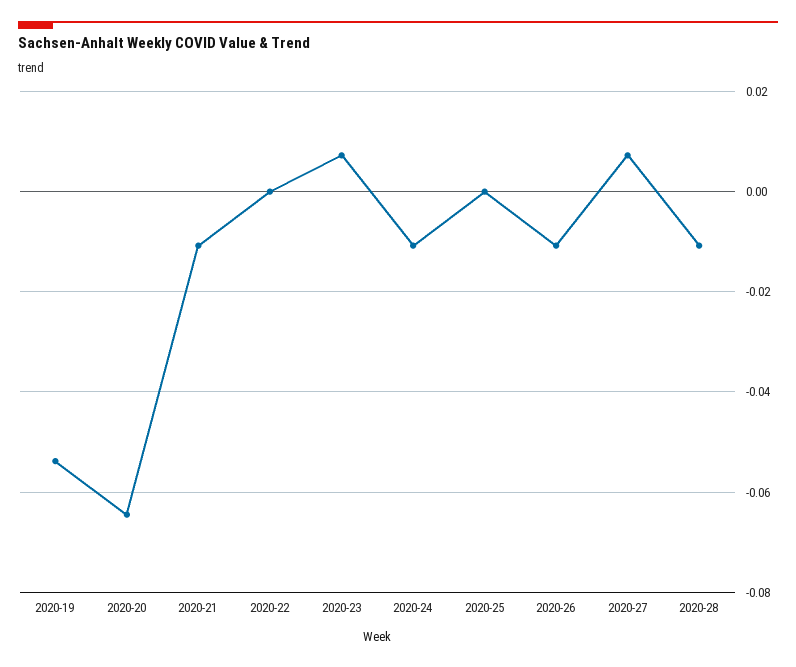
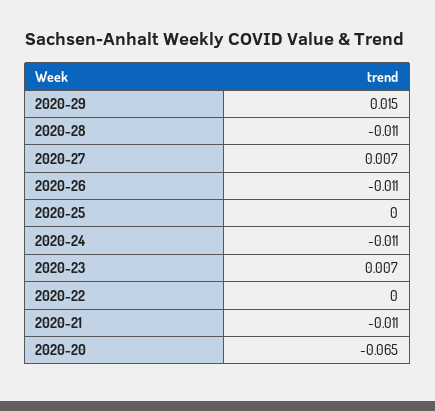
2020-19: -0.054 -> none
2020-29: none -> 0.015

